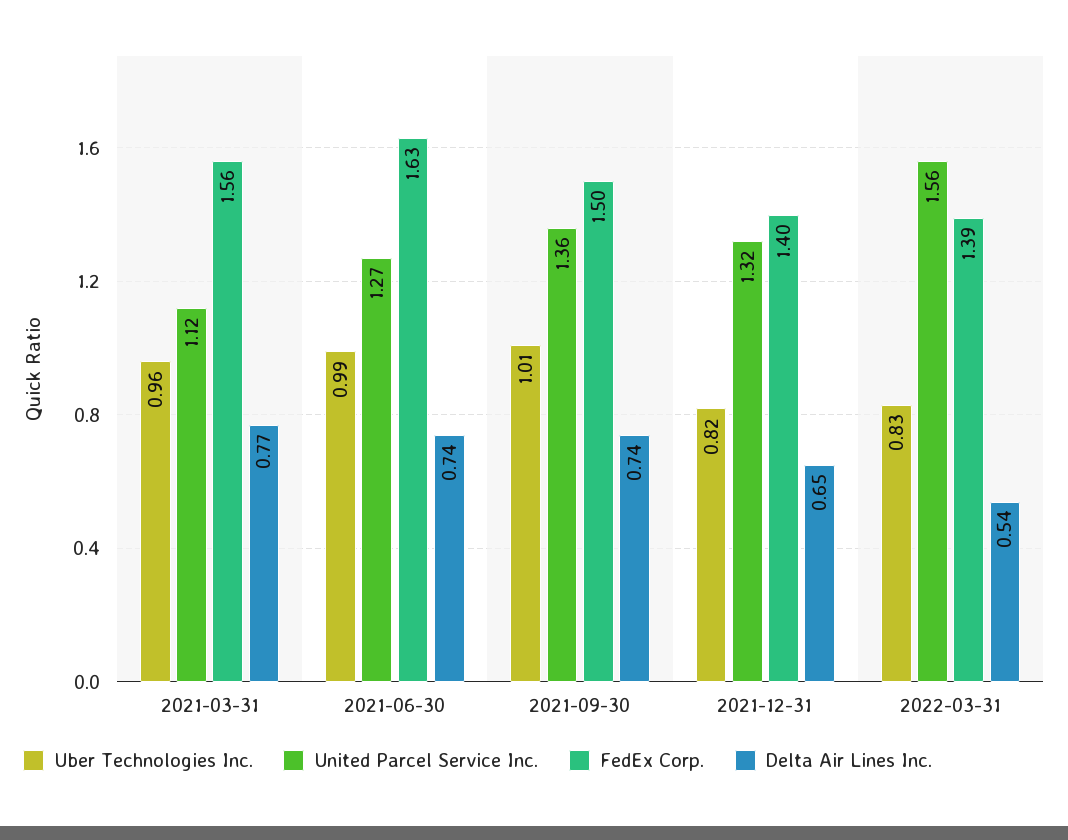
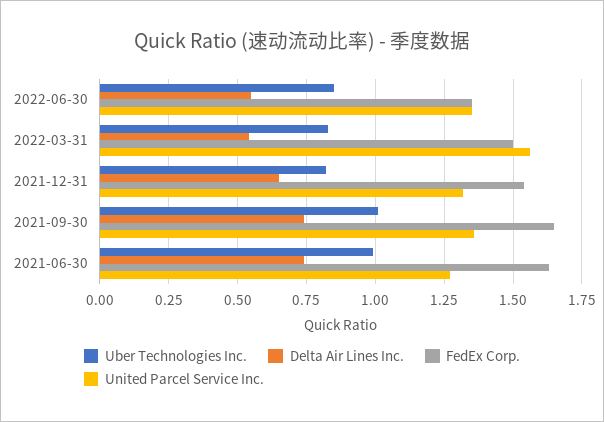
Uber Technologies Inc., 2021-03-31: 0.96 -> none
United Parcel Service Inc., 2021-03-31: 1.12 -> none
FedEx Corp., 2021-03-31: 1.56 -> none
Delta Air Lines Inc., 2021-03-31: 0.77 -> none
FedEx Corp., 2021-09-30: 1.5 -> 1.65
FedEx Corp., 2021-12-31: 1.4 -> 1.55
FedEx Corp., 2022-03-31: 1.39 -> 1.5
Uber Technologies Inc., 2022-06-30: none -> 0.85
Delta Air Lines Inc., 2022-06-30: none -> 0.55
FedEx Corp., 2022-06-30: none -> 1.35
United Parcel Service Inc., 2022-06-30: none -> 1.35

